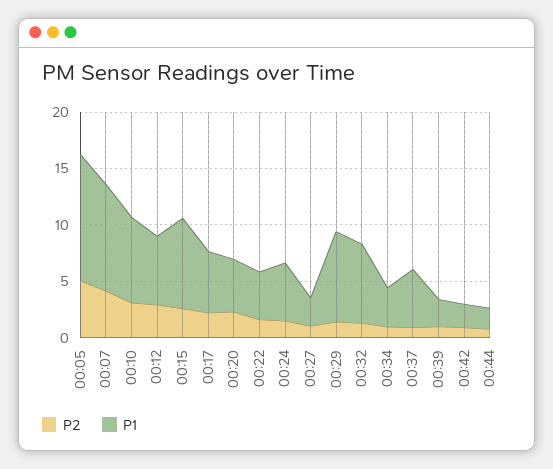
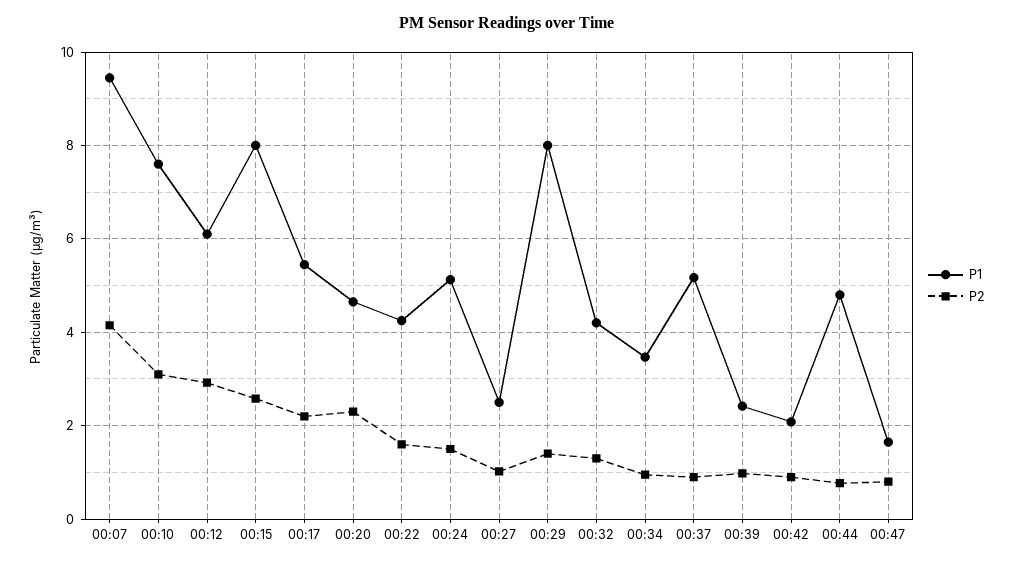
P2, 00:05: 5 -> none
P1, 00:05: 11 -> none
P1, 00:32: 7 -> 4.2
P1, 00:44: 2 -> 4.8
P1, 00:47: none -> 1.6
P2, 00:47: none -> 0.8

